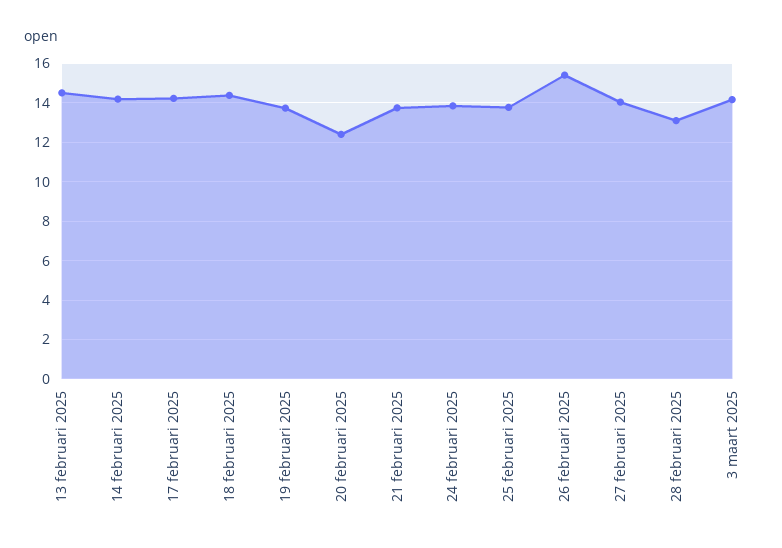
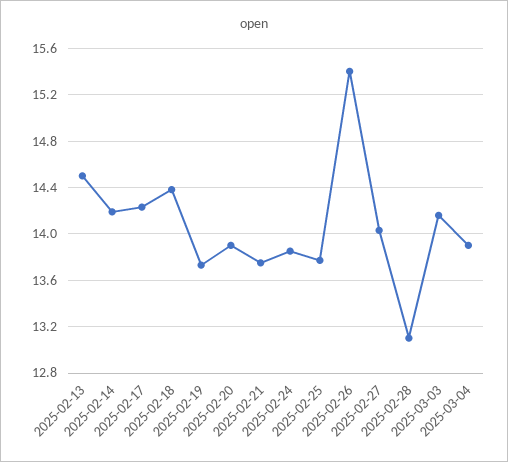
20 februari 2025: 12.5 -> 13.9
2025-03-04: none -> 13.9

